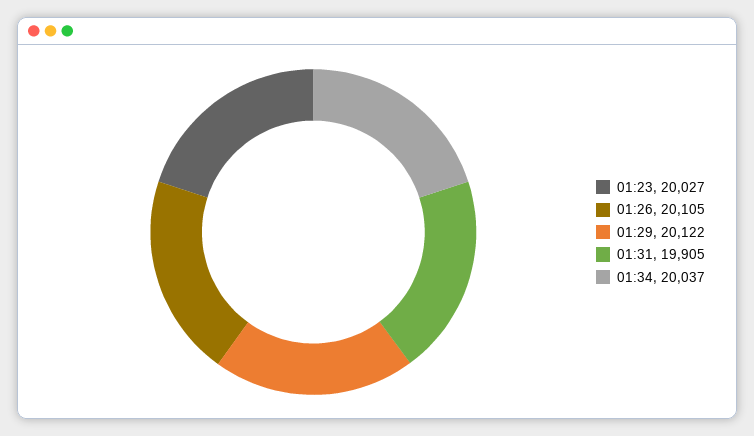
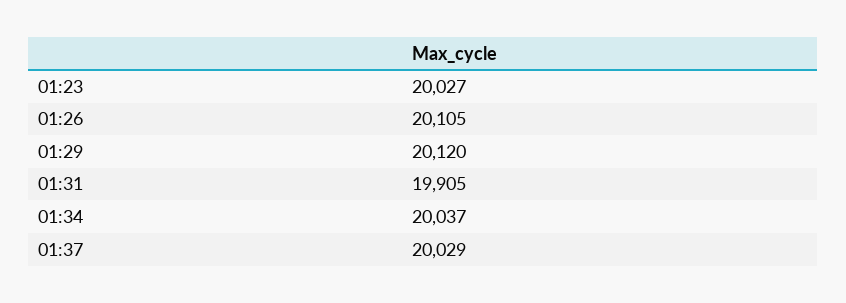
01:29: 20122 -> 20120
01:37: none -> 20029

